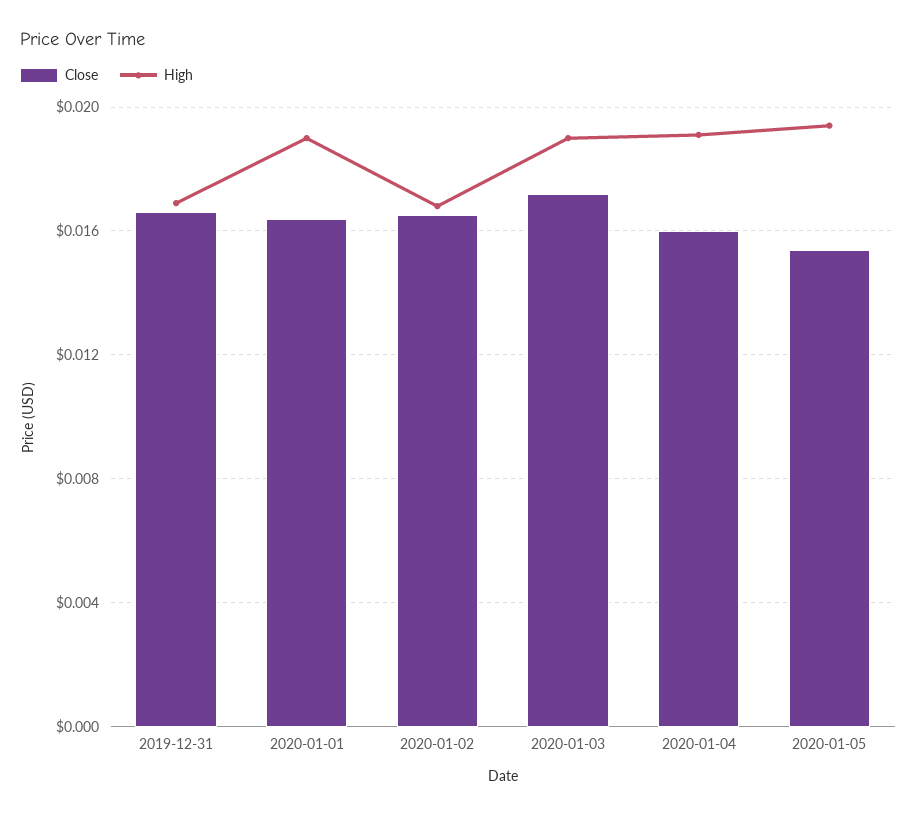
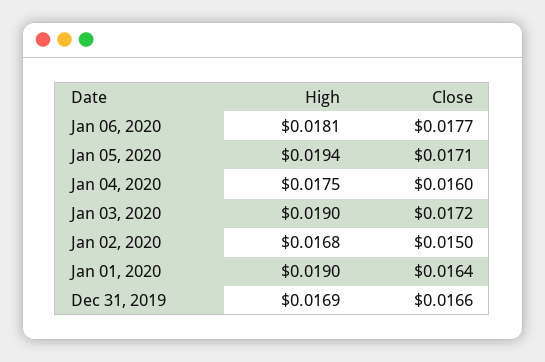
Close, 2020-01-02: 0.0165 -> 0.015
High, 2020-01-04: 0.019 -> 0.0175
Close, 2020-01-05: 0.0155 -> 0.0171
High, Jan 06, 2020: none -> 0.0181
Close, Jan 06, 2020: none -> 0.0177

